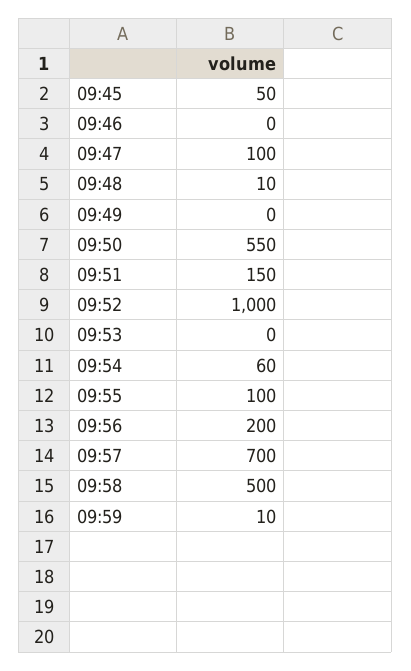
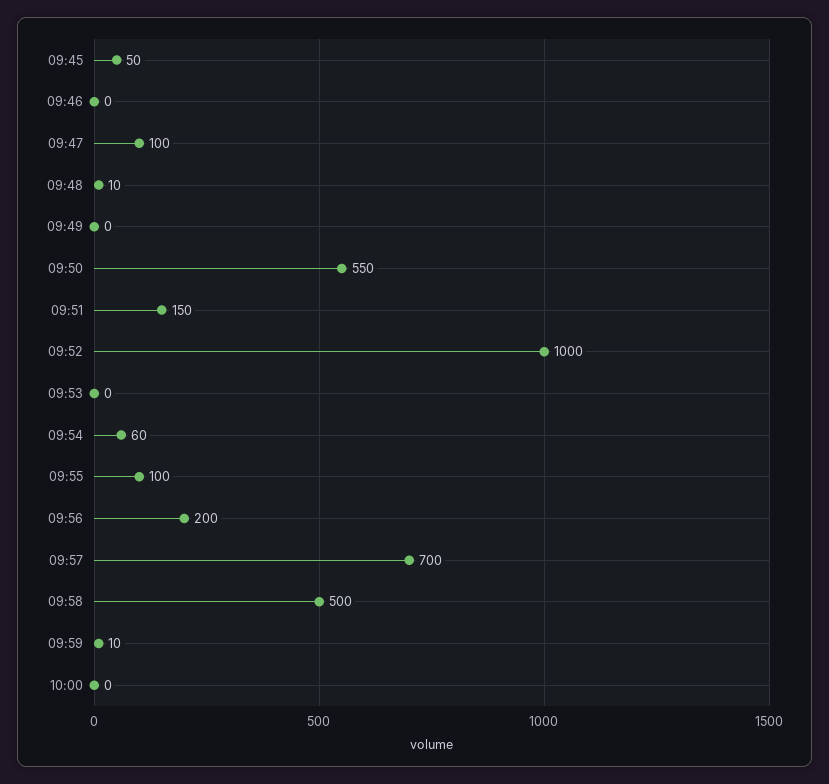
10:00: none -> 0

